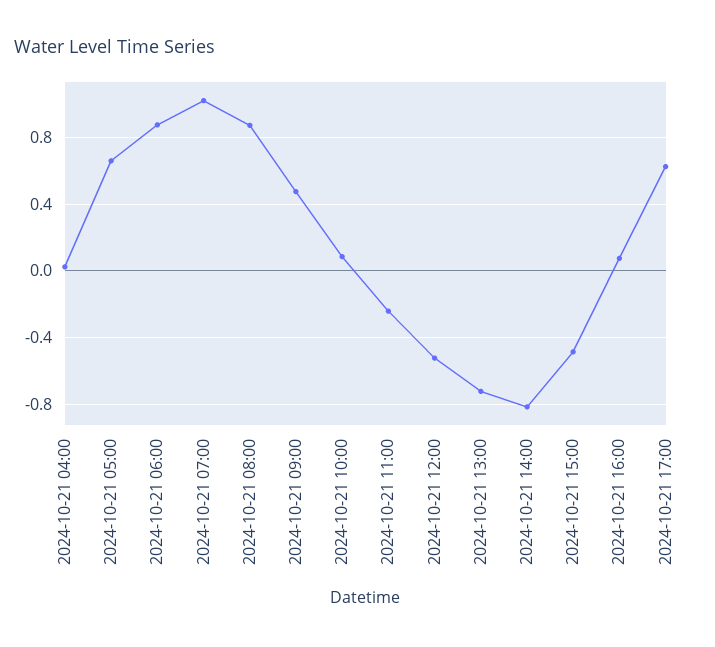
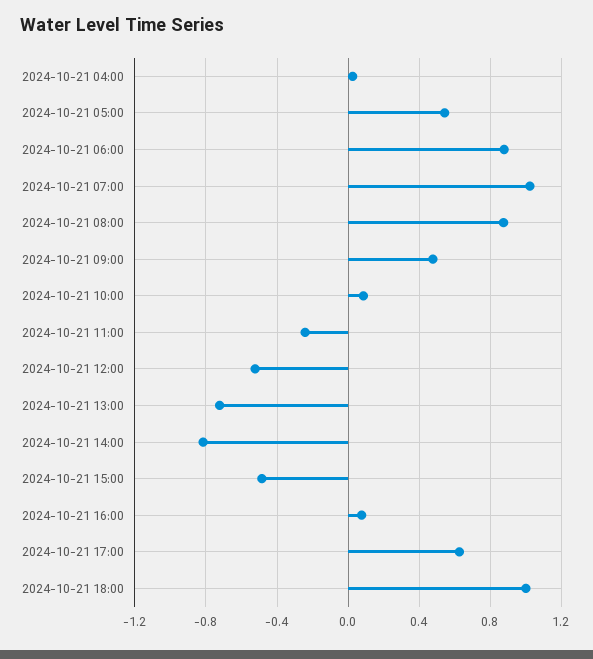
2024-10-21 05:00: 0.65 -> 0.55
2024-10-21 18:00: none -> 1

